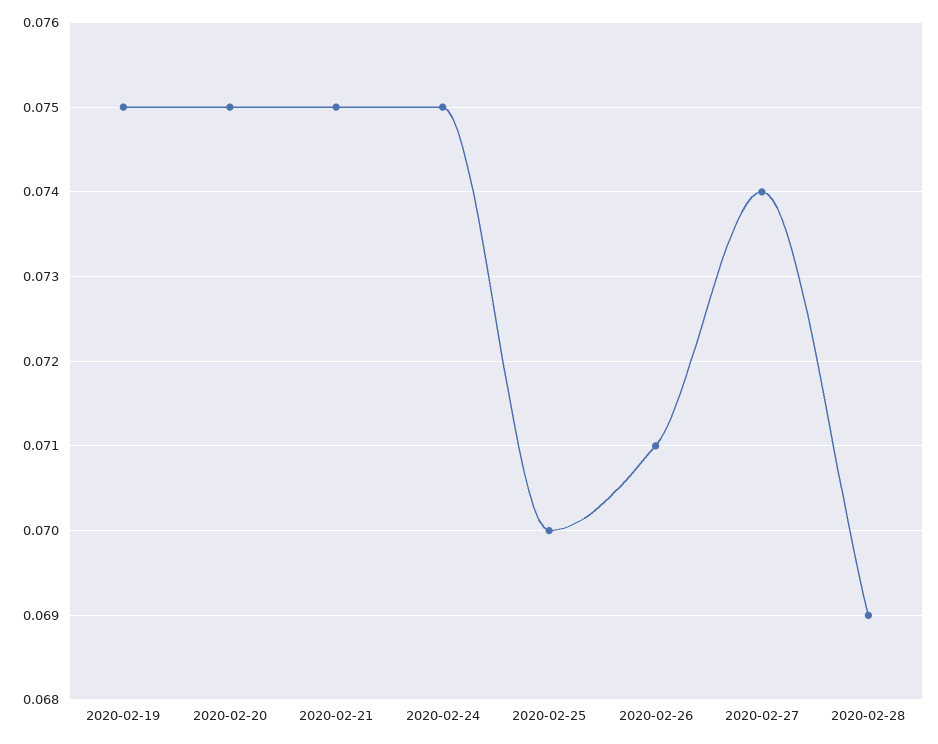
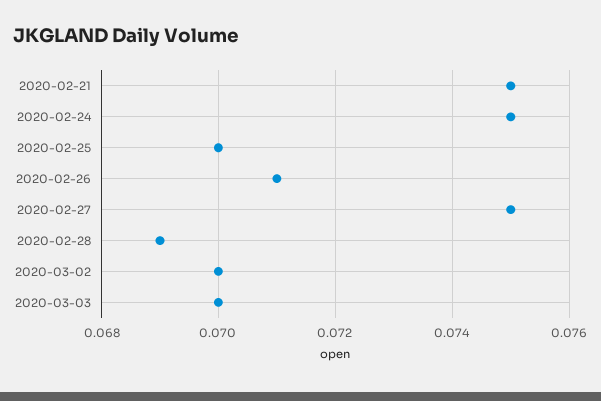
2020-02-19: 0.075 -> none
2020-02-20: 0.075 -> none
2020-02-27: 0.074 -> 0.075
2020-03-02: none -> 0.07
2020-03-03: none -> 0.07

